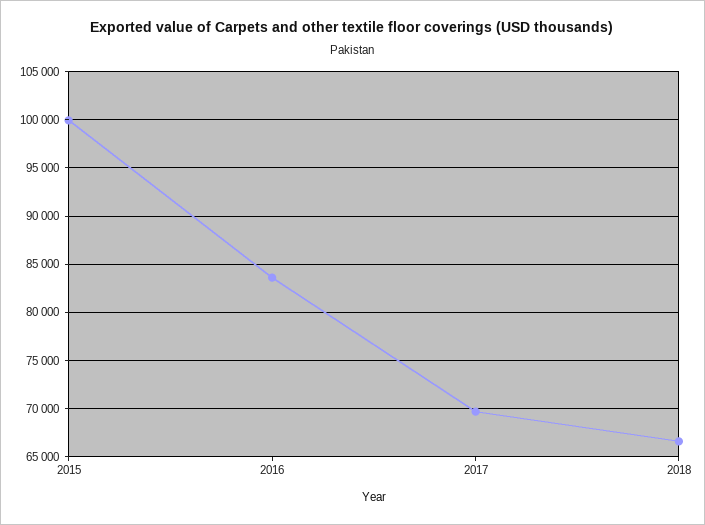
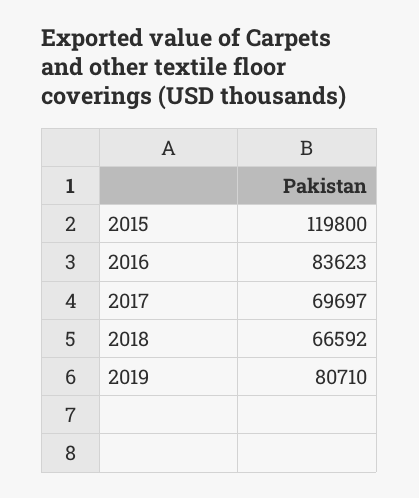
2015: 100000 -> 119800
2019: none -> 80710

